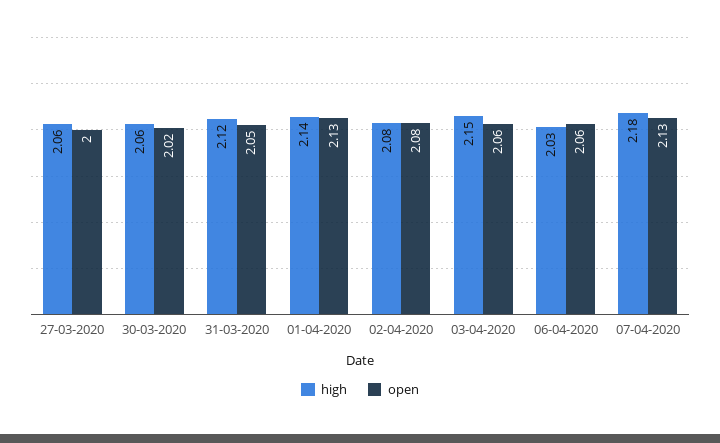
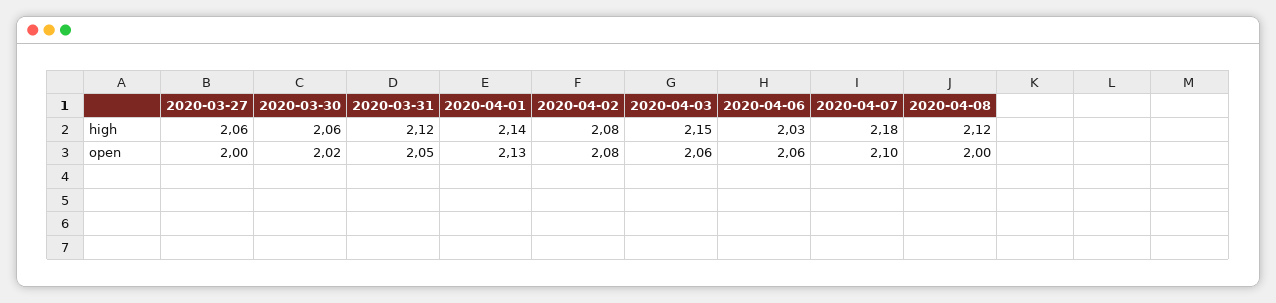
open, 07-04-2020: 2.13 -> 2.1
high, 2020-04-08: none -> 2.12
open, 2020-04-08: none -> 2

